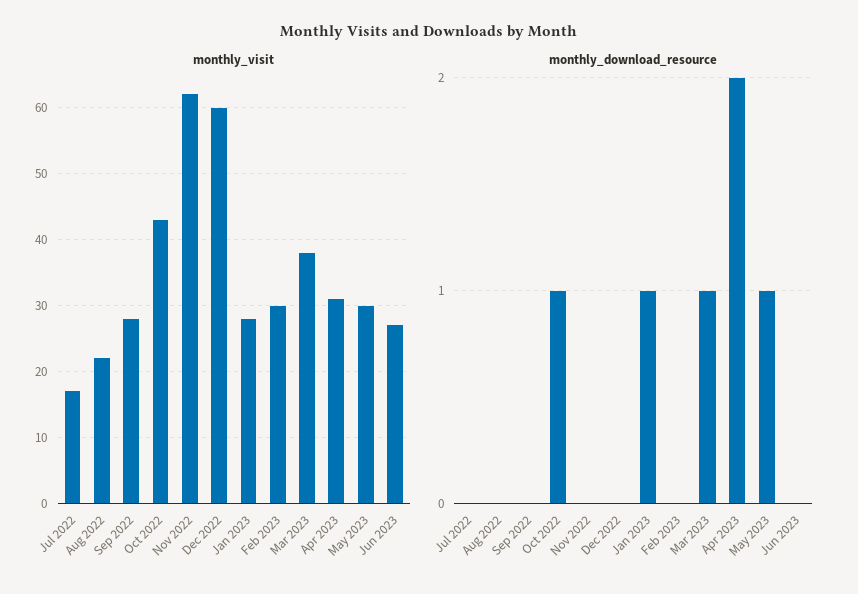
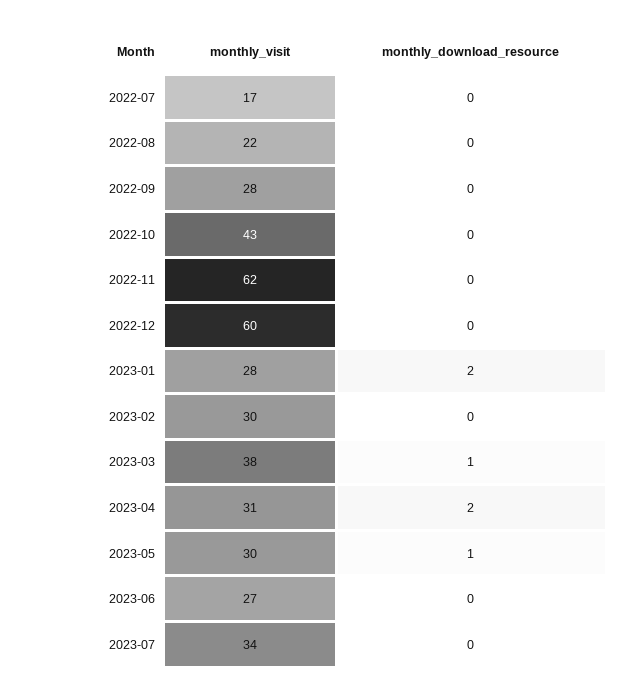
monthly_download_resource, Oct 2022: 1 -> 0
monthly_download_resource, Jan 2023: 1 -> 2
monthly_visit, 2023-07: none -> 34
monthly_download_resource, 2023-07: none -> 0

